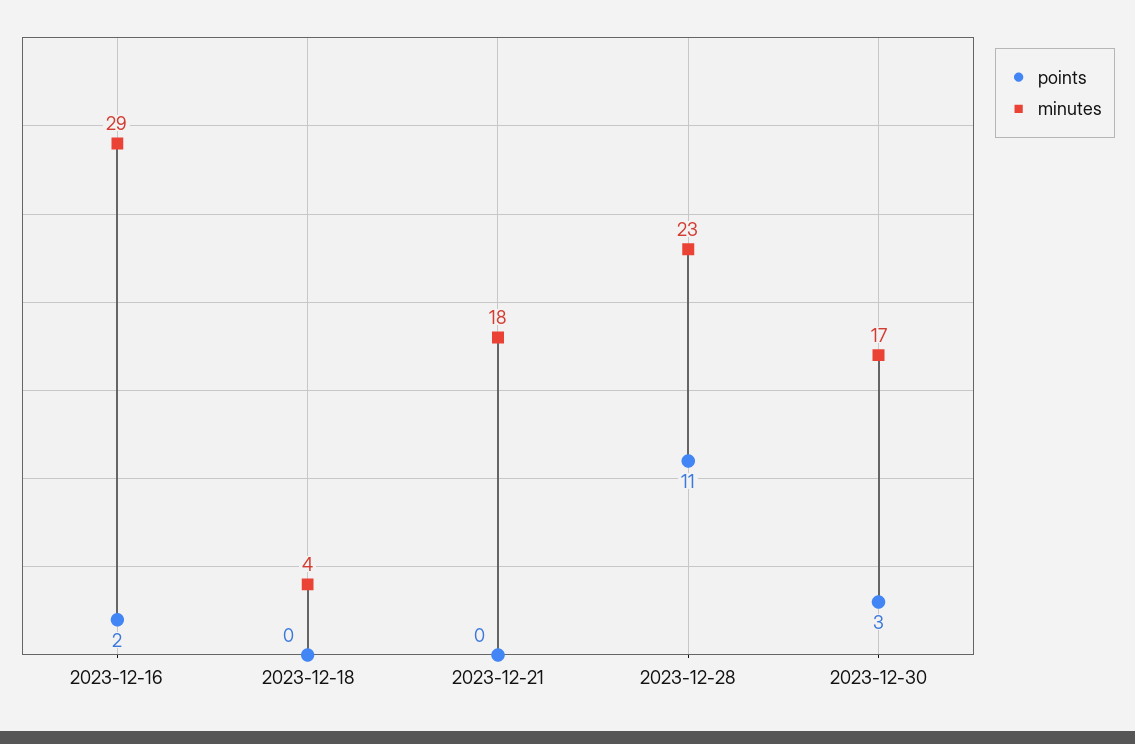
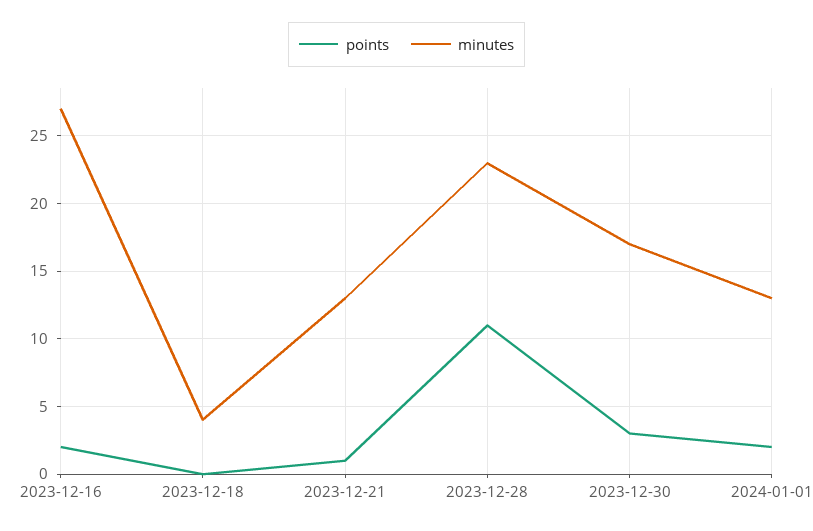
minutes, 2023-12-16: 29 -> 27
points, 2023-12-21: 0 -> 1
minutes, 2023-12-21: 18 -> 13
points, 2024-01-01: none -> 2
minutes, 2024-01-01: none -> 13

